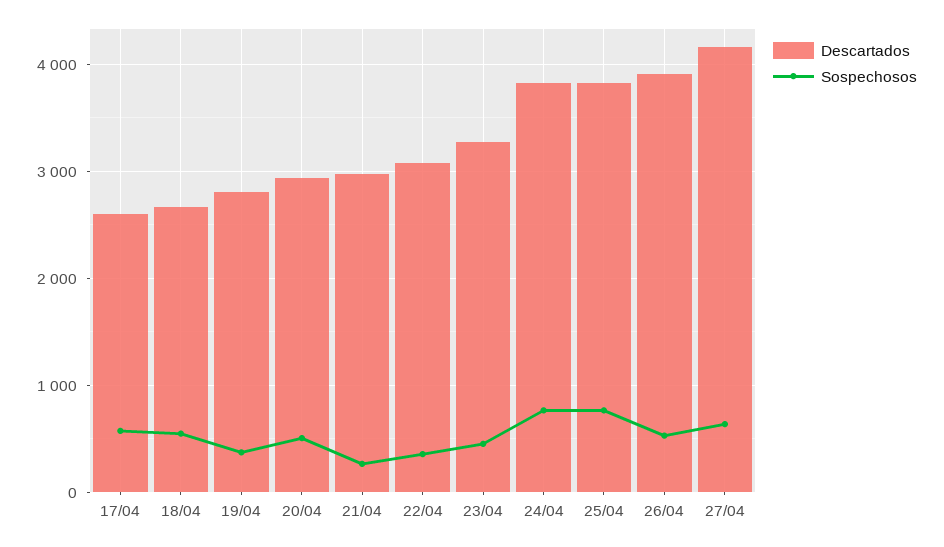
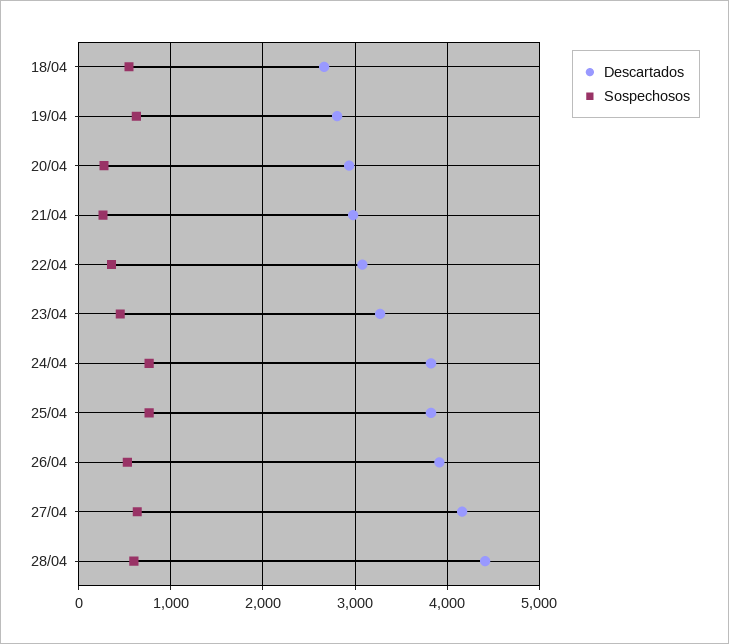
Descartados, 17/04: 2600 -> none
Sospechosos, 17/04: 600 -> none
Sospechosos, 19/04: 400 -> 600
Sospechosos, 20/04: 500 -> 300
Descartados, 28/04: none -> 4400
Sospechosos, 28/04: none -> 600

